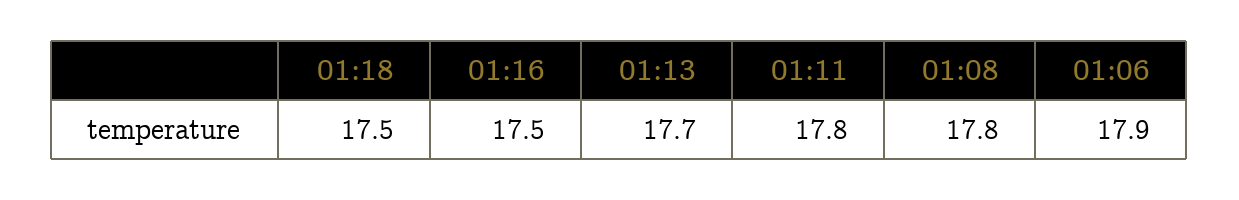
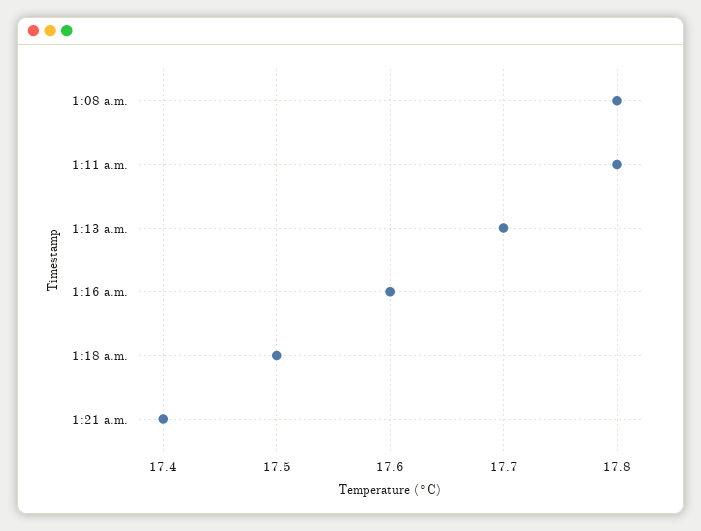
01:16: 17.5 -> 17.6
01:06: 17.9 -> none
1:21 a.m.: none -> 17.4

